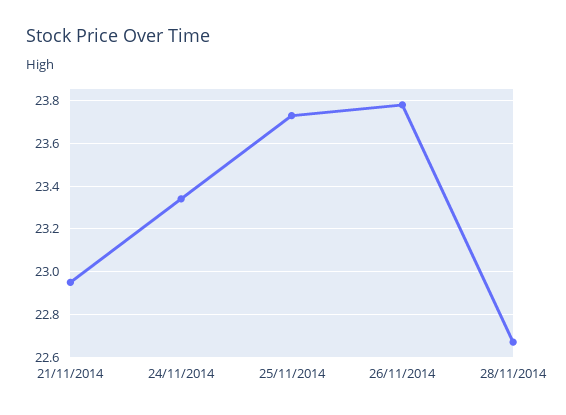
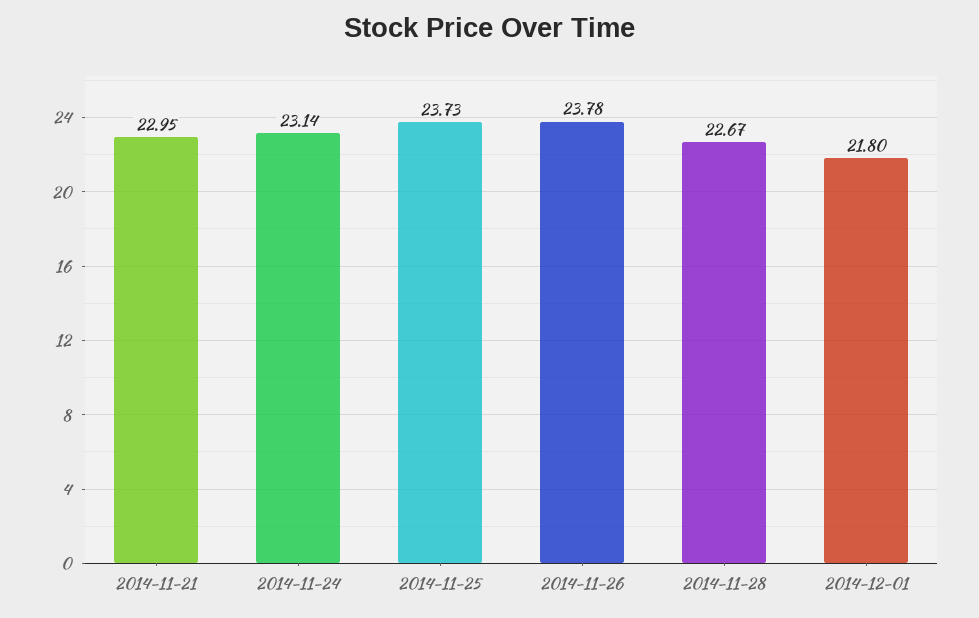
24/11/2014: 23.35 -> 23.14
2014-12-01: none -> 21.8

